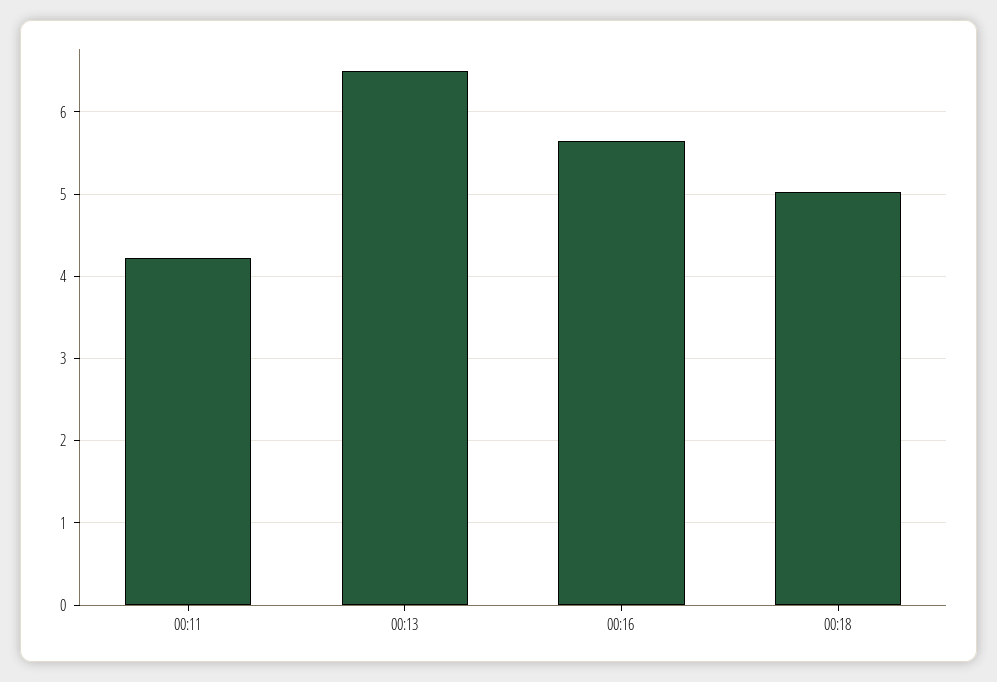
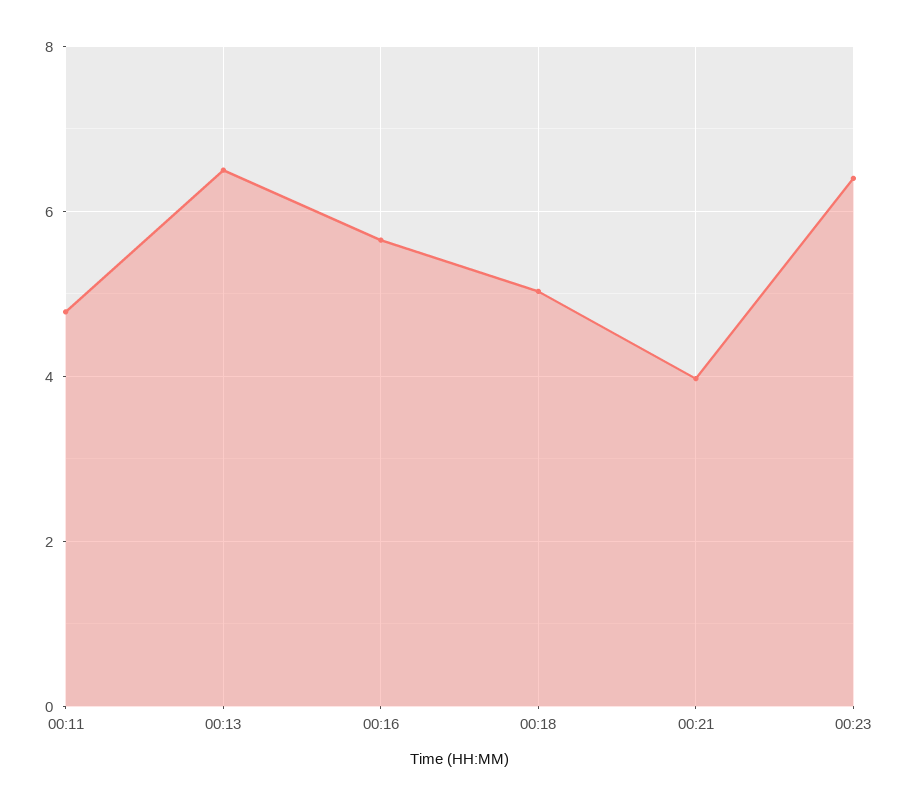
00:11: 4.2 -> 4.8
00:21: none -> 4
00:23: none -> 6.4

